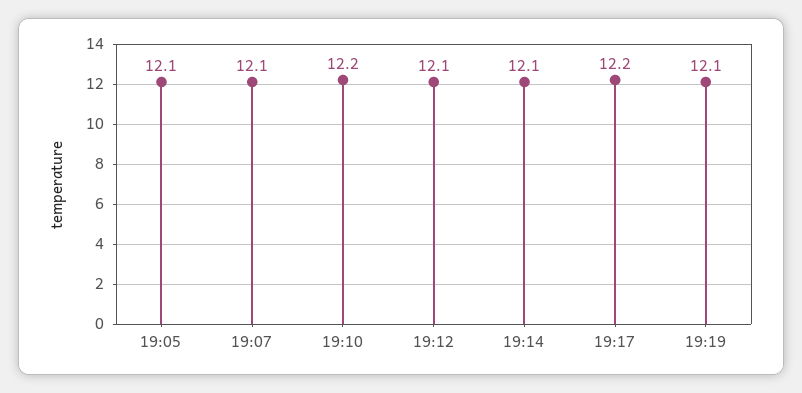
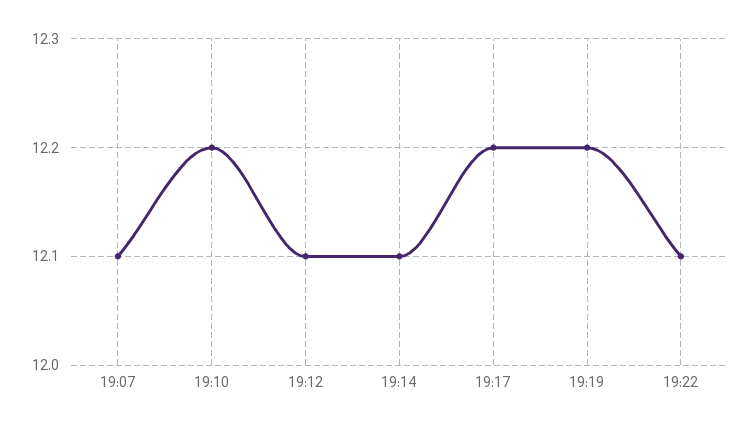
19:05: 12.1 -> none
19:19: 12.1 -> 12.2
19:22: none -> 12.1

